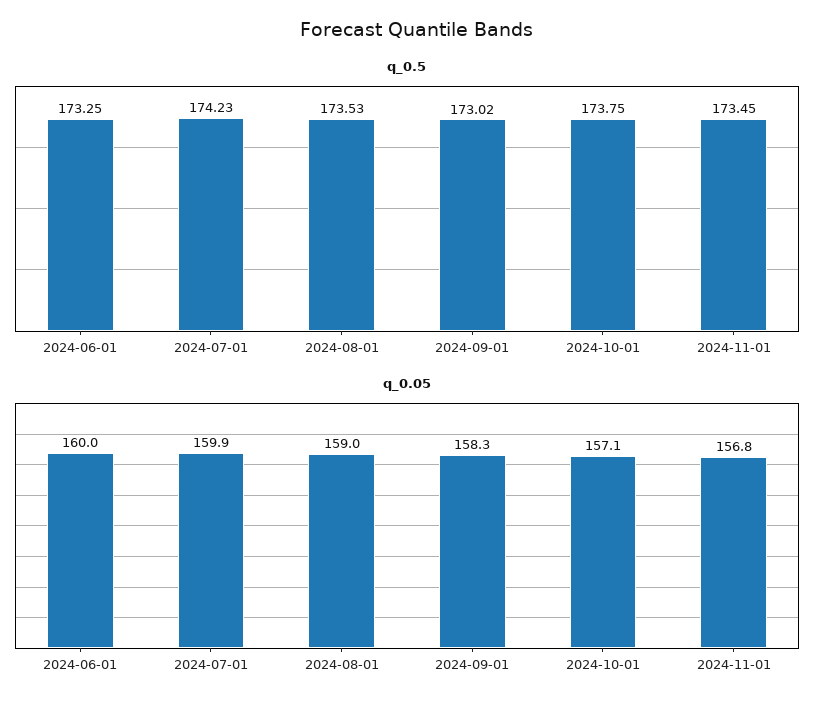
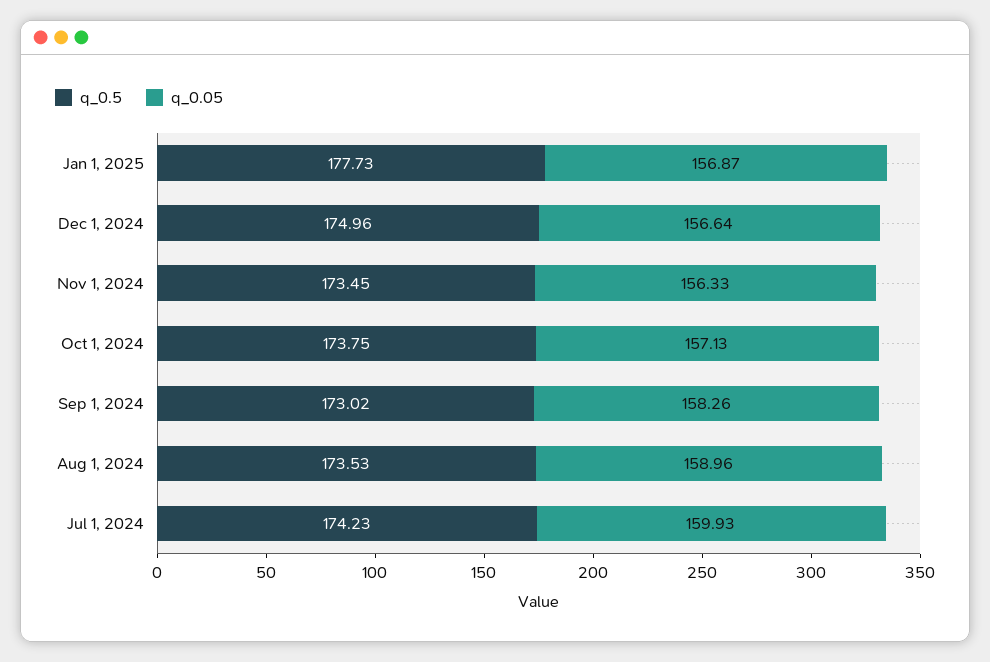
q_0.5, 2024-06-01: 173.25 -> none
q_0.05, 2024-06-01: 160 -> none
q_0.05, 2024-11-01: 156.8 -> 156.33
q_0.5, Jan 1, 2025: none -> 177.73
q_0.05, Jan 1, 2025: none -> 156.87
q_0.5, Dec 1, 2024: none -> 174.96
q_0.05, Dec 1, 2024: none -> 156.64

